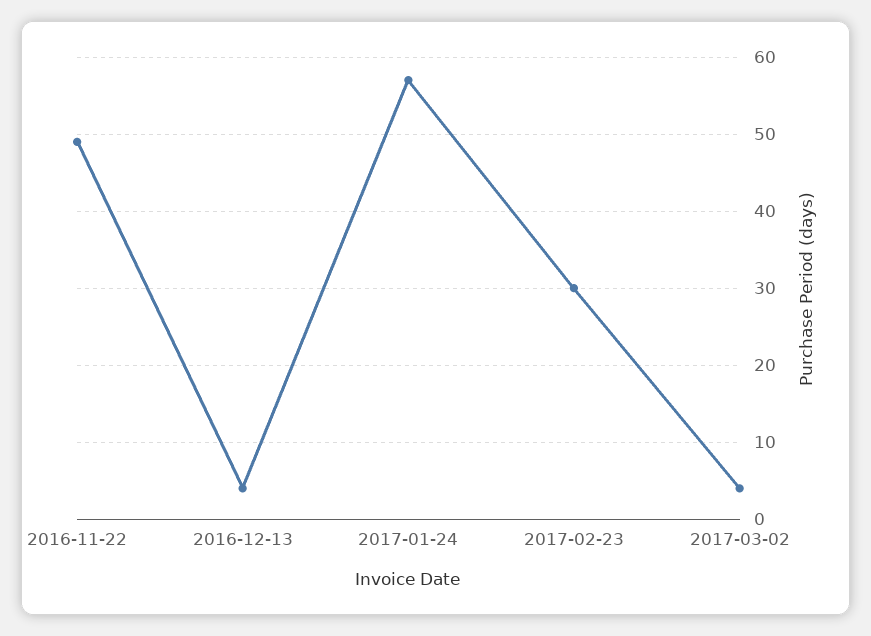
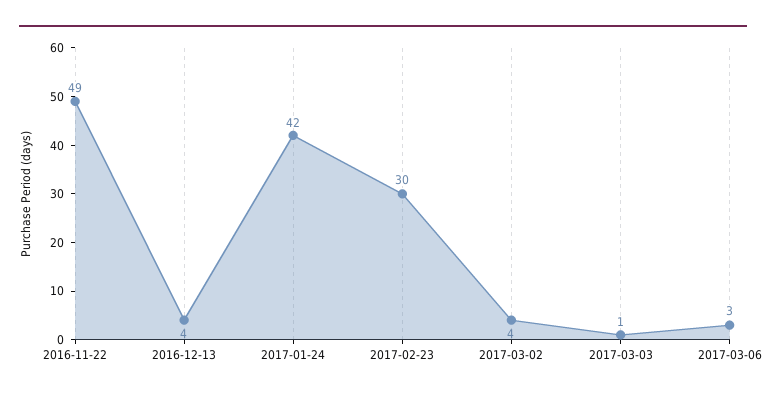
2017-01-24: 57 -> 42
2017-03-03: none -> 1
2017-03-06: none -> 3

